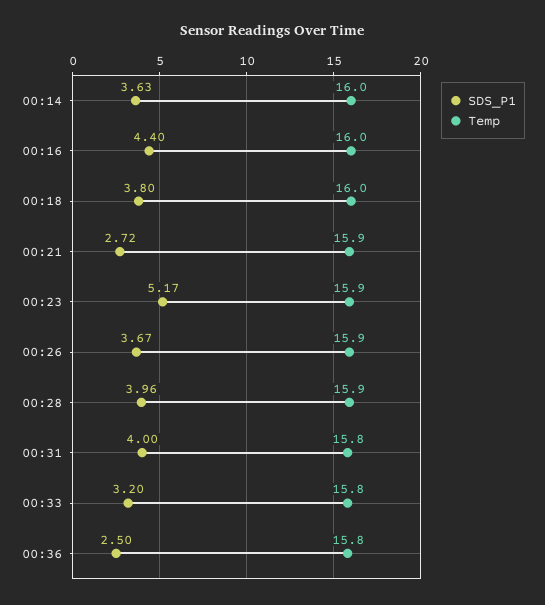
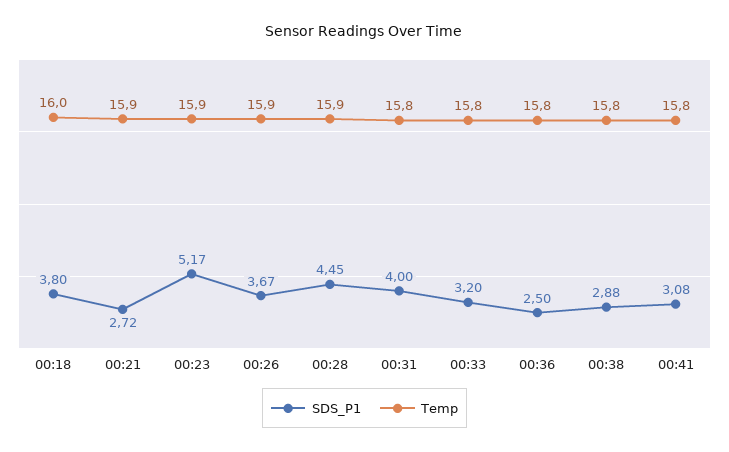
SDS_P1, 00:14: 3.63 -> none
Temp, 00:14: 16 -> none
SDS_P1, 00:16: 4.4 -> none
Temp, 00:16: 16 -> none
SDS_P1, 00:28: 3.96 -> 4.45
SDS_P1, 00:38: none -> 2.88
Temp, 00:38: none -> 15.8
SDS_P1, 00:41: none -> 3.08
Temp, 00:41: none -> 15.8

